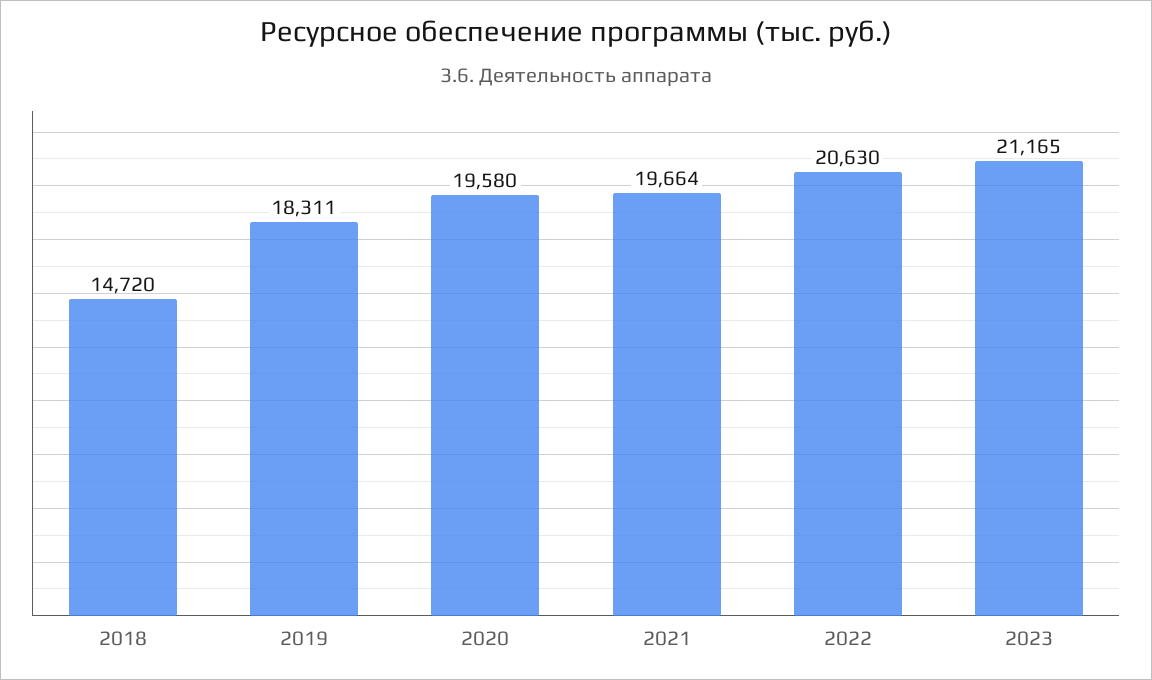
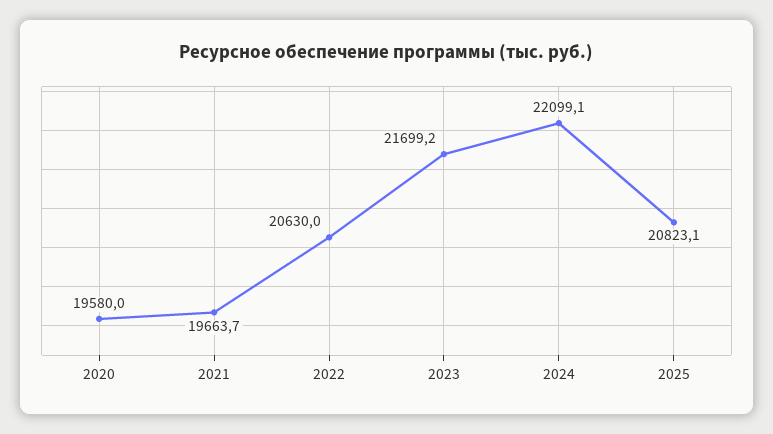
2018: 14720 -> none
2019: 18311 -> none
2023: 21165 -> 21699.2
2024: none -> 22099.1
2025: none -> 20823.1

